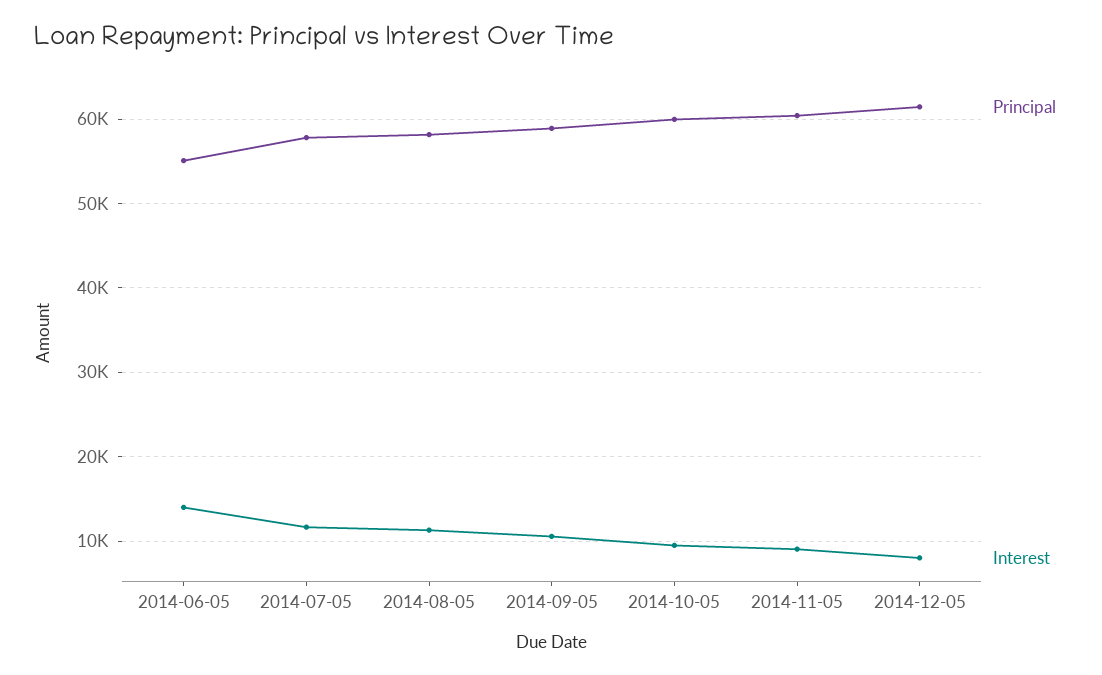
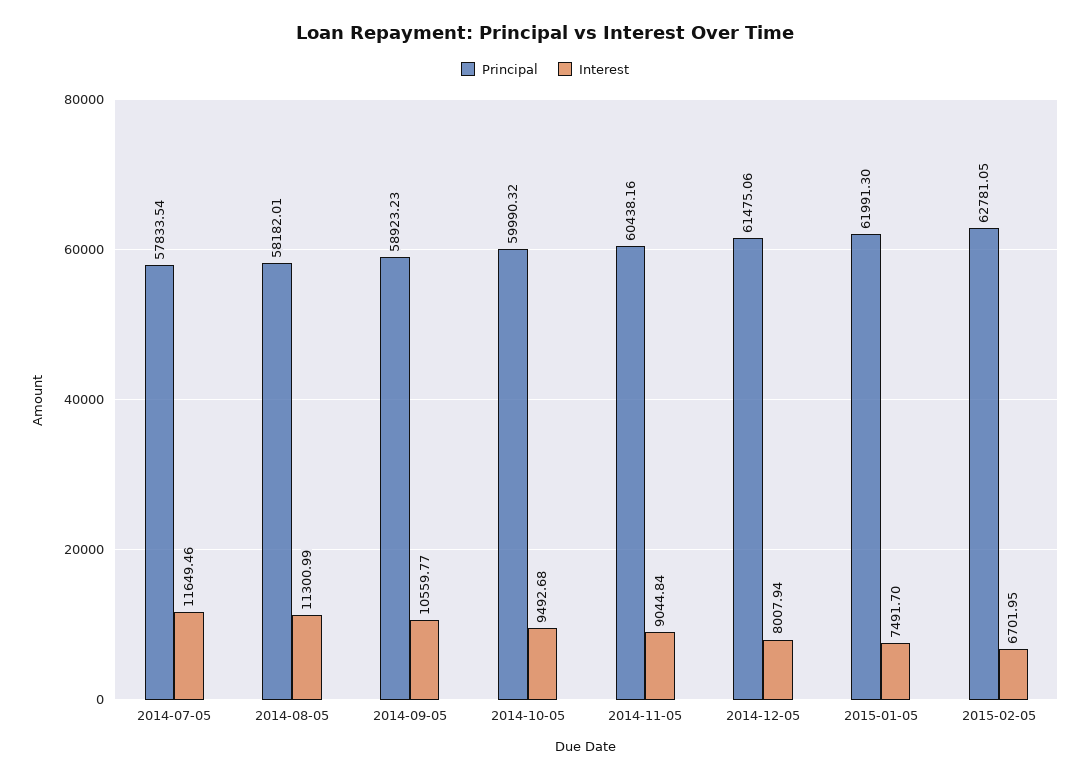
Principal, 2014-06-05: 55000 -> none
Interest, 2014-06-05: 14000 -> none
Principal, 2015-01-05: none -> 61991.3
Interest, 2015-01-05: none -> 7491.7
Principal, 2015-02-05: none -> 62781.05
Interest, 2015-02-05: none -> 6701.95

